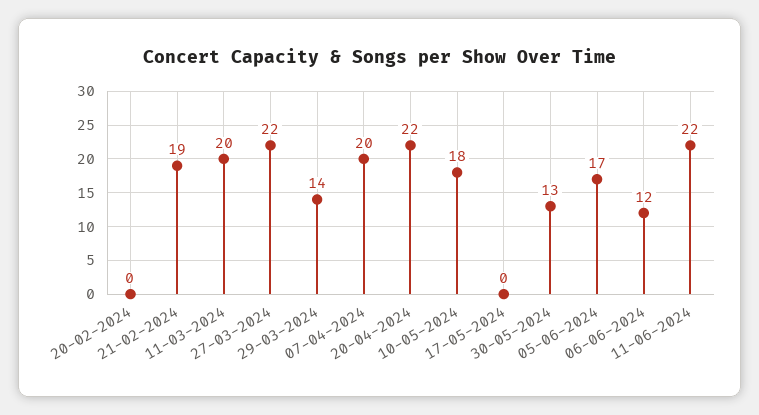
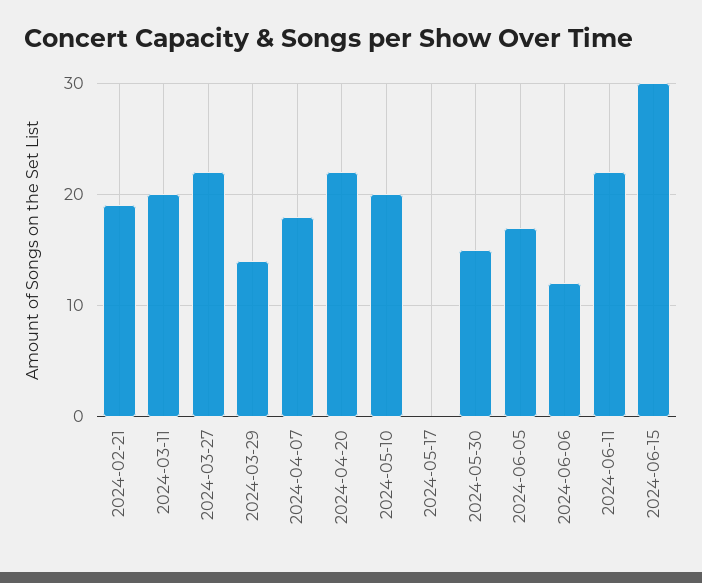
20-02-2024: 0 -> none
07-04-2024: 20 -> 18
10-05-2024: 18 -> 20
30-05-2024: 13 -> 15
2024-06-15: none -> 30

